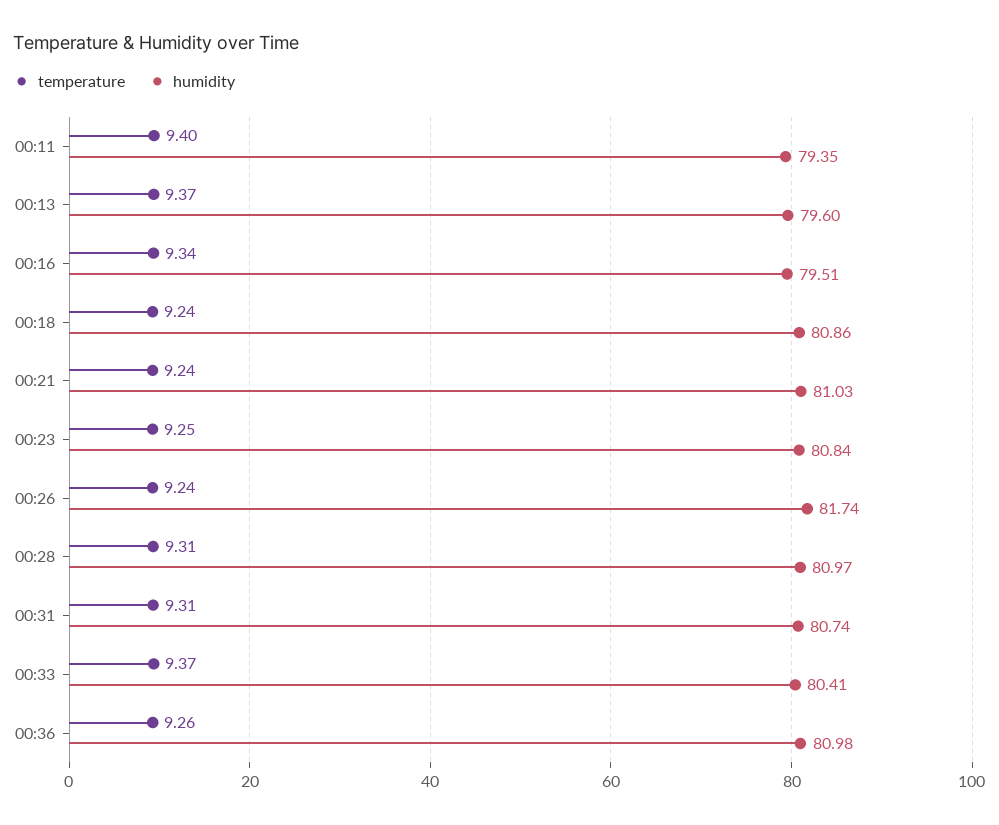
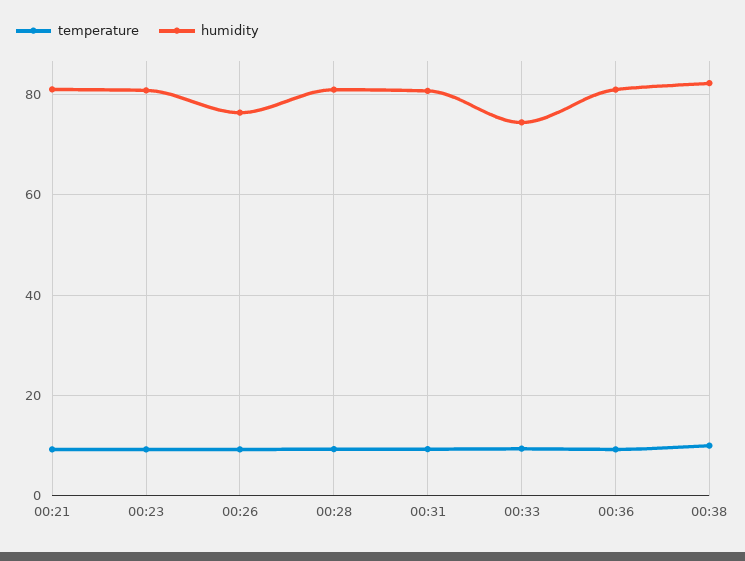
temperature, 00:11: 9.4 -> none
humidity, 00:11: 79.35 -> none
temperature, 00:13: 9.37 -> none
humidity, 00:13: 79.6 -> none
temperature, 00:16: 9.34 -> none
humidity, 00:16: 79.51 -> none
temperature, 00:18: 9.24 -> none
humidity, 00:18: 80.86 -> none
humidity, 00:26: 81.74 -> 76
humidity, 00:33: 80.41 -> 74
temperature, 00:38: none -> 10
humidity, 00:38: none -> 82

